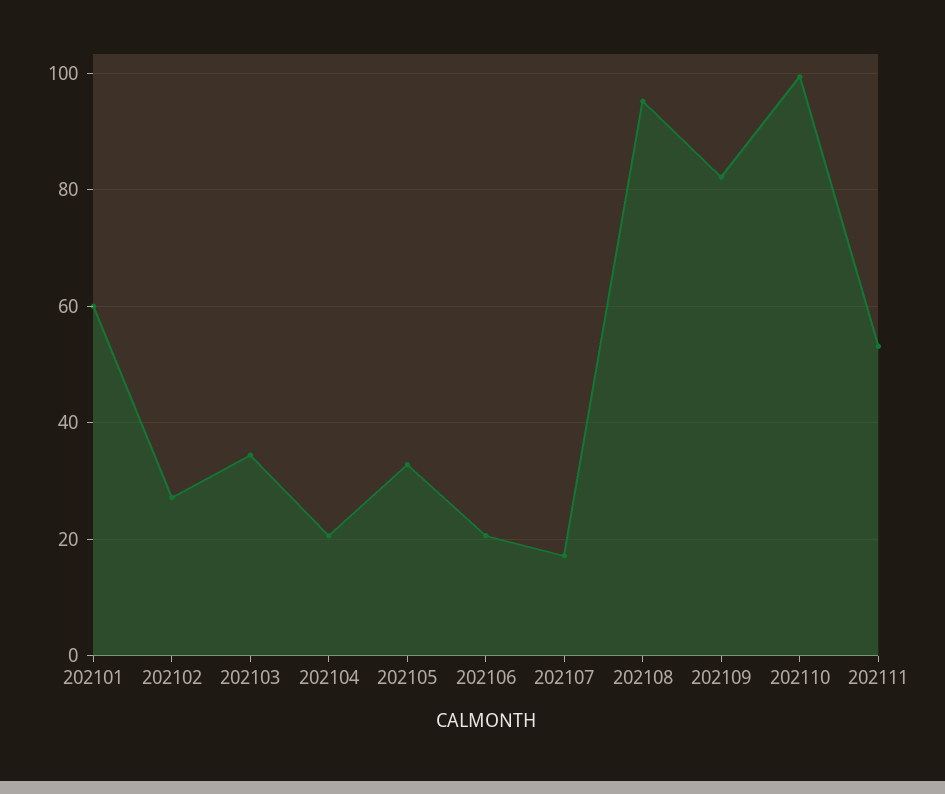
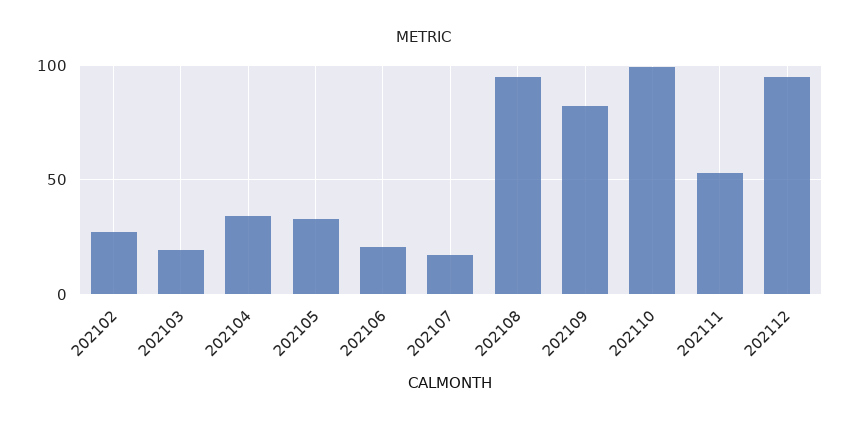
202101: 60 -> none
202103: 34 -> 20
202104: 20 -> 35
202112: none -> 95

